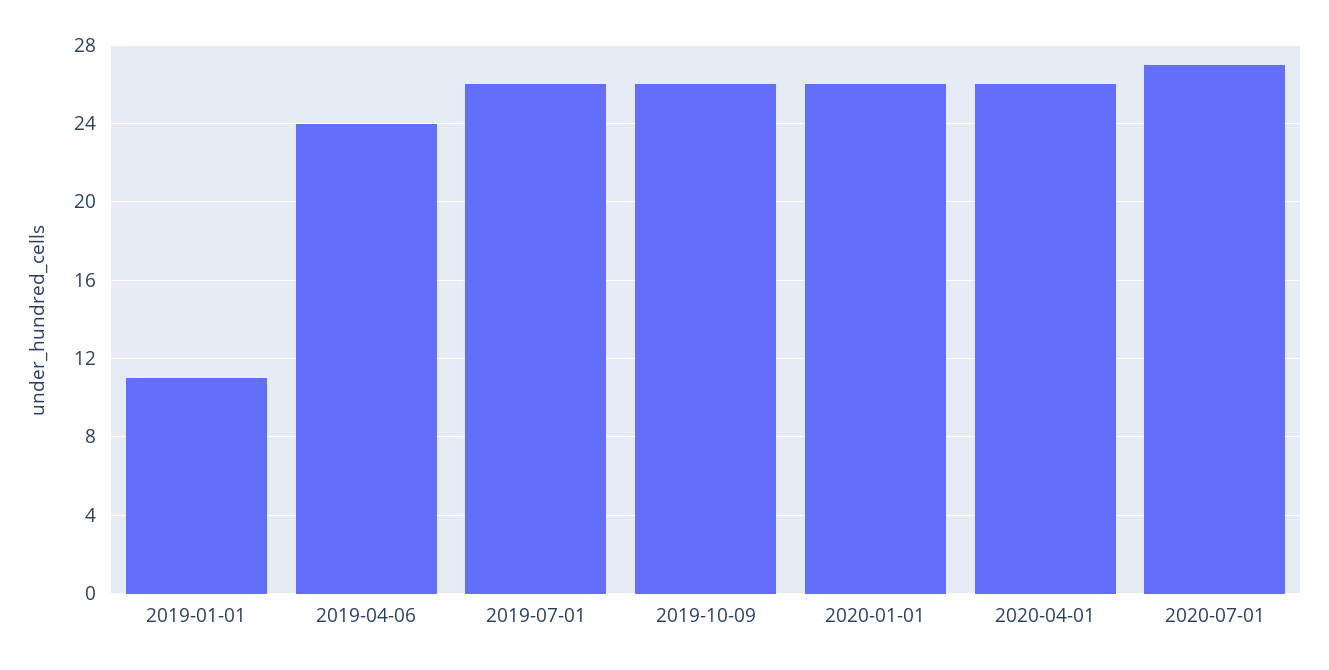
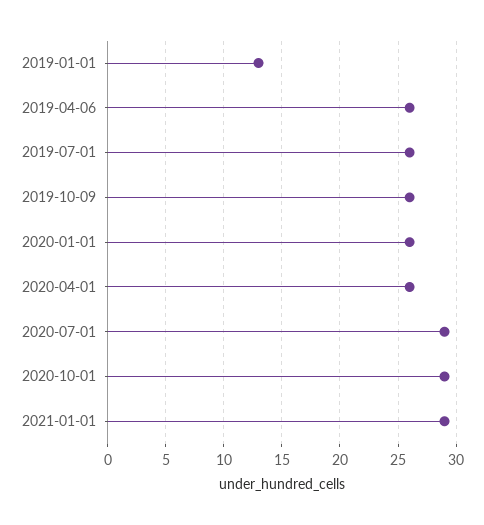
2019-01-01: 11 -> 13
2019-04-06: 24 -> 26
2020-07-01: 27 -> 29
2020-10-01: none -> 29
2021-01-01: none -> 29

